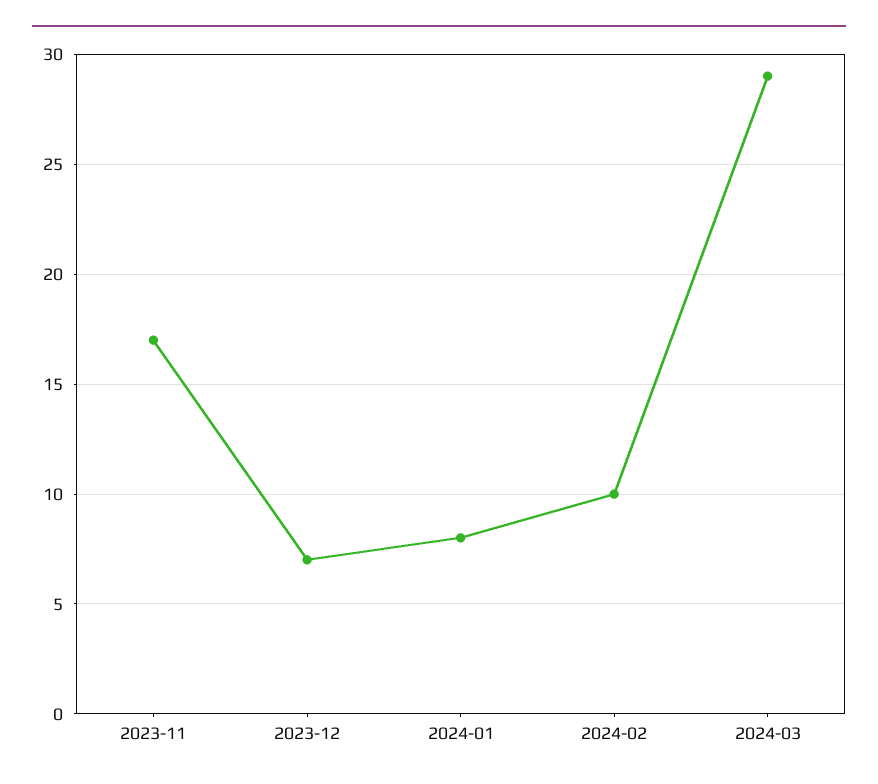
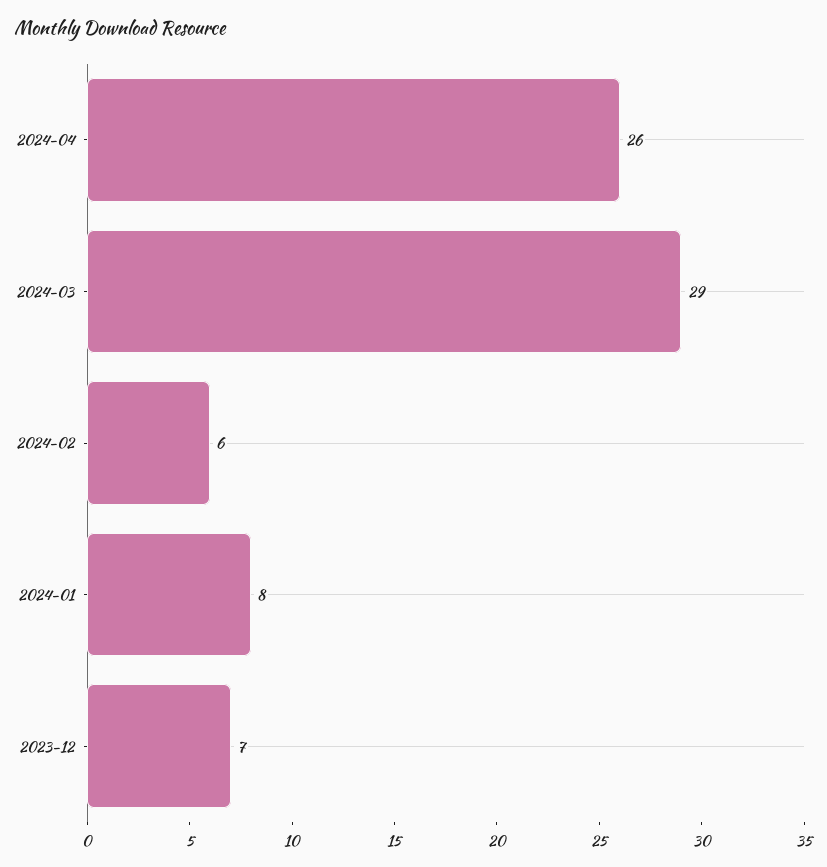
2023-11: 17 -> none
2024-02: 10 -> 6
2024-04: none -> 26

